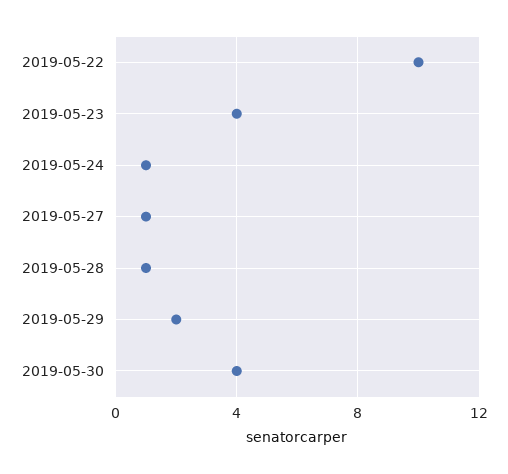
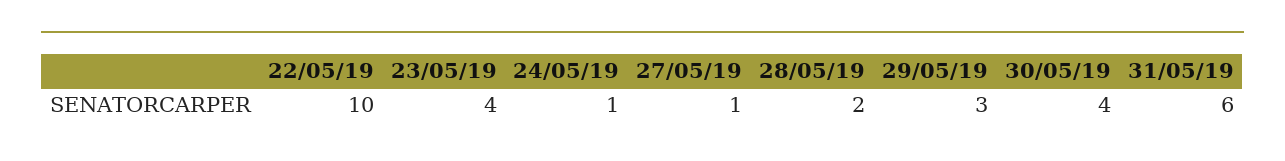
2019-05-28: 1 -> 2
2019-05-29: 2 -> 3
31/05/19: none -> 6

